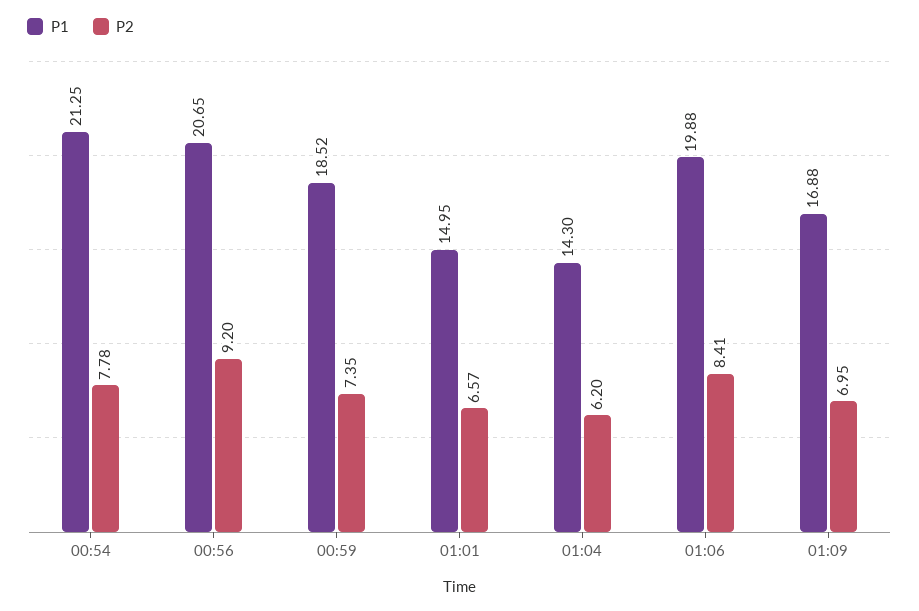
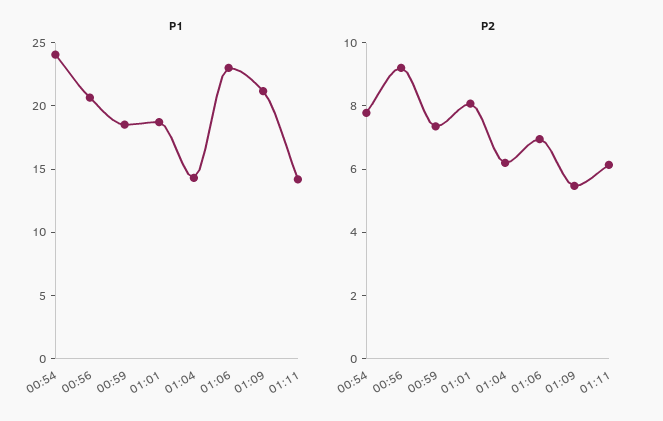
P1, 00:54: 21.25 -> 24
P1, 01:01: 14.95 -> 19
P2, 01:01: 6.57 -> 8
P1, 01:06: 19.88 -> 23
P2, 01:06: 8.41 -> 7
P1, 01:09: 16.88 -> 21
P2, 01:09: 6.95 -> 5.5
P1, 01:11: none -> 14
P2, 01:11: none -> 6

